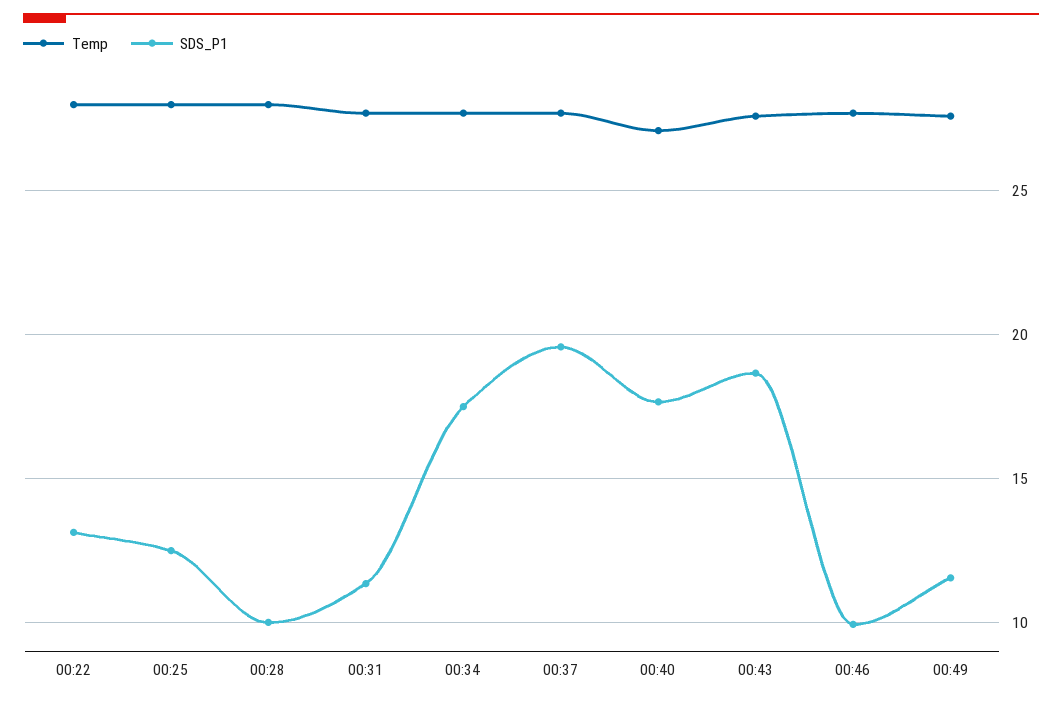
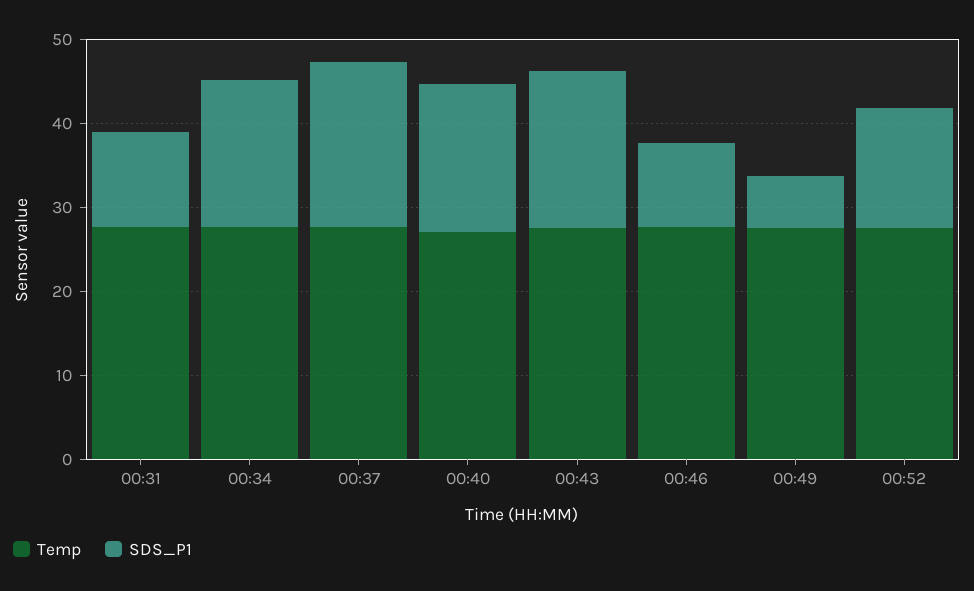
Temp, 00:22: 28 -> none
SDS_P1, 00:22: 13 -> none
Temp, 00:25: 28 -> none
SDS_P1, 00:25: 12.5 -> none
Temp, 00:28: 28 -> none
SDS_P1, 00:28: 10 -> none
SDS_P1, 00:49: 11.5 -> 6
Temp, 00:52: none -> 28
SDS_P1, 00:52: none -> 14

